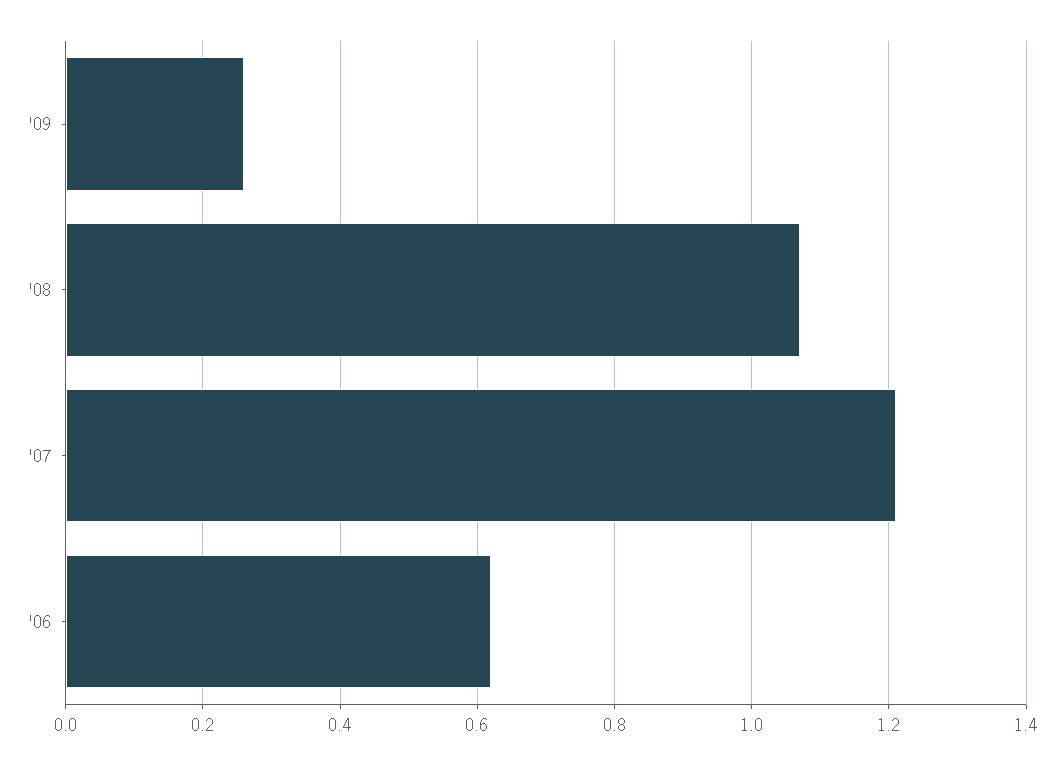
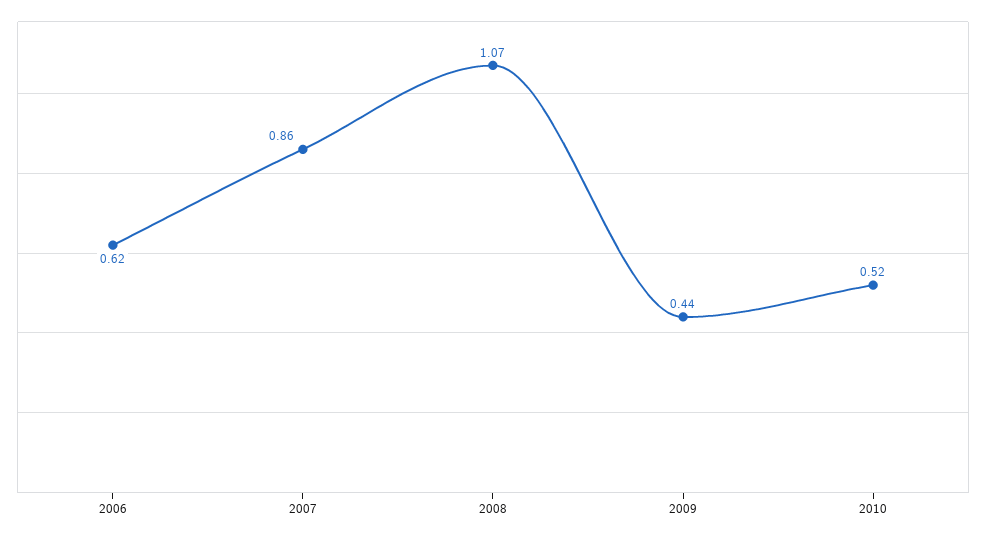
'09: 0.25 -> 0.44
'07: 1.2 -> 0.86
2010: none -> 0.52

